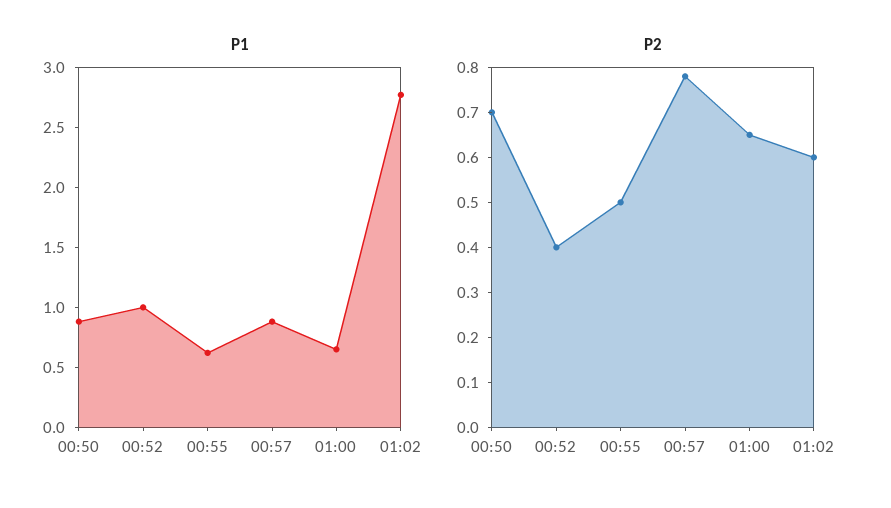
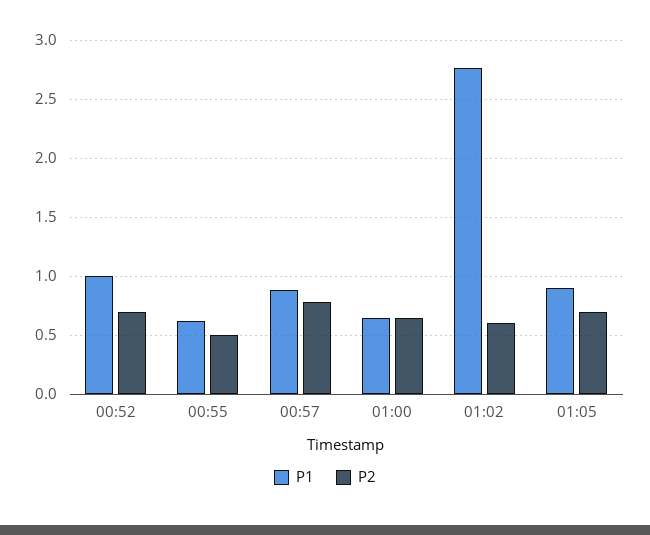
P1, 00:50: 0.9 -> none
P2, 00:50: 0.7 -> none
P2, 00:52: 0.4 -> 0.7
P1, 01:05: none -> 0.9
P2, 01:05: none -> 0.7

